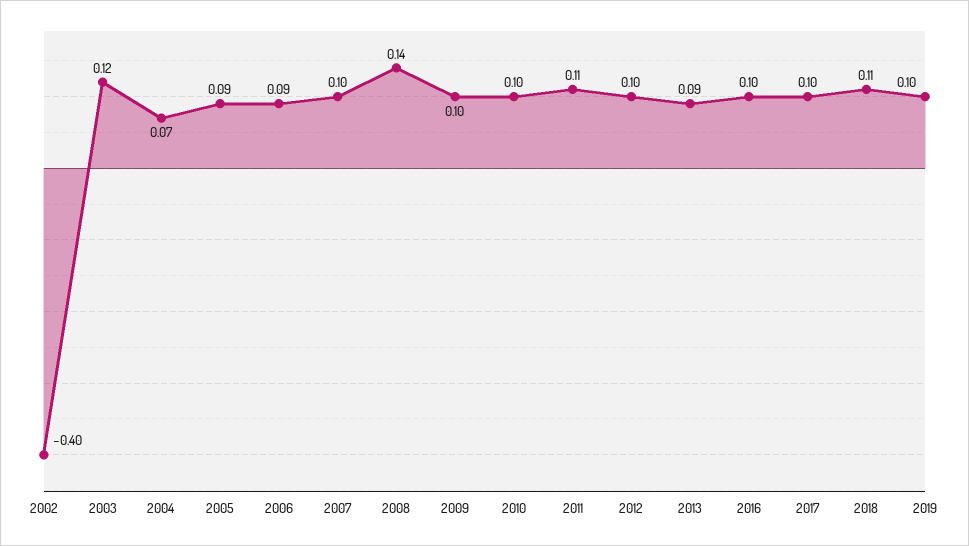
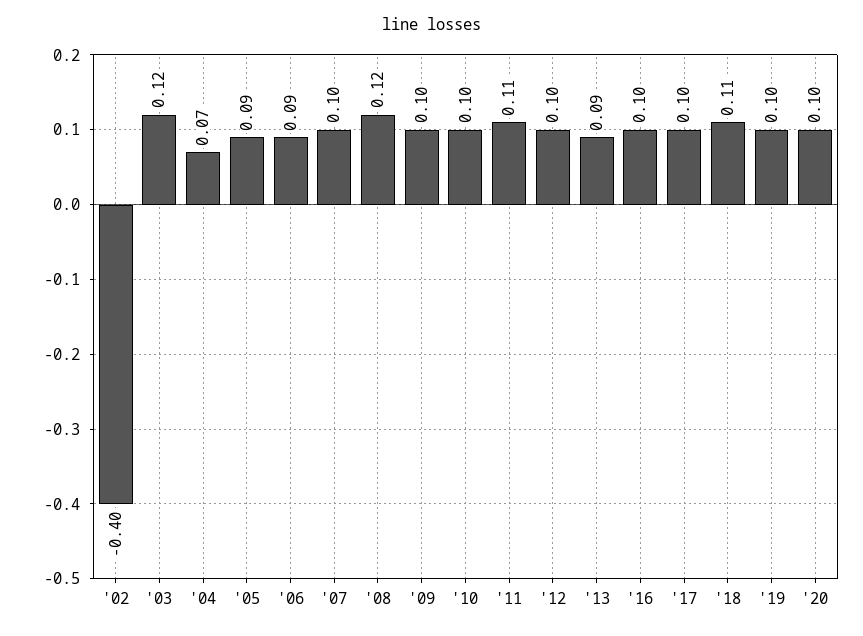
2008: 0.14 -> 0.12
'20: none -> 0.1

